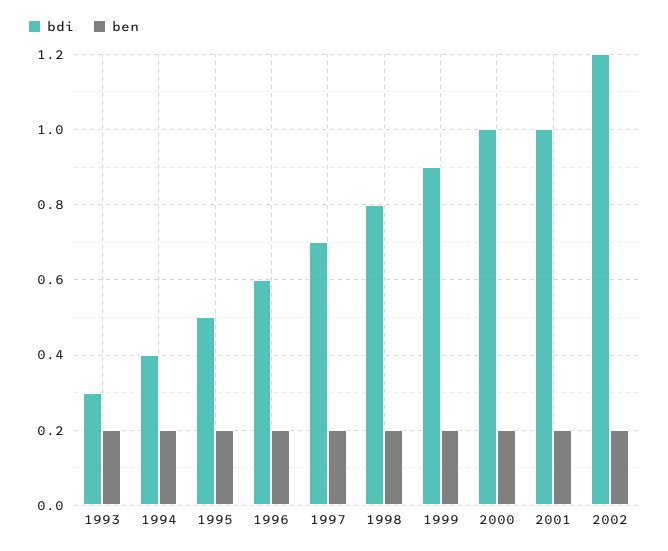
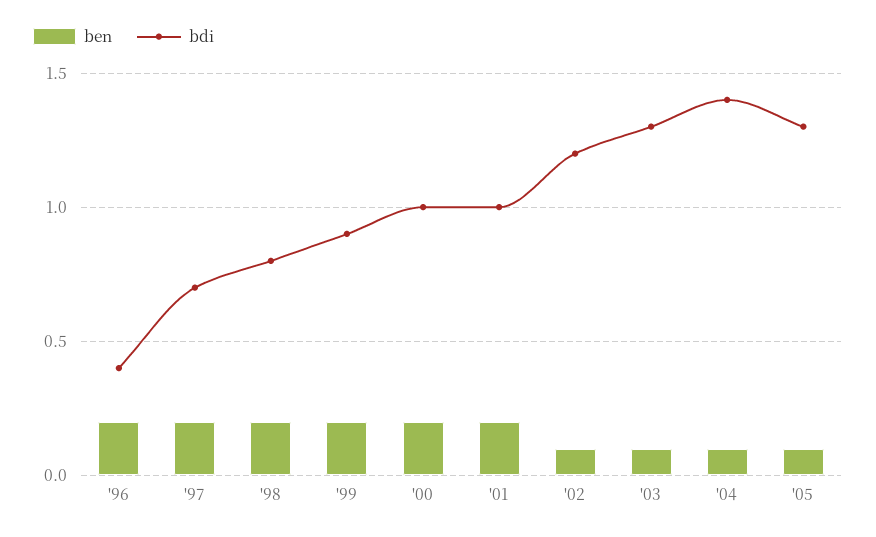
bdi, 1993: 0.3 -> none
ben, 1993: 0.2 -> none
bdi, 1994: 0.4 -> none
ben, 1994: 0.2 -> none
bdi, 1995: 0.5 -> none
ben, 1995: 0.2 -> none
bdi, 1996: 0.6 -> 0.4
ben, 2002: 0.2 -> 0.1
ben, '03: none -> 0.1
bdi, '03: none -> 1.3
ben, '04: none -> 0.1
bdi, '04: none -> 1.4
ben, '05: none -> 0.1
bdi, '05: none -> 1.3

